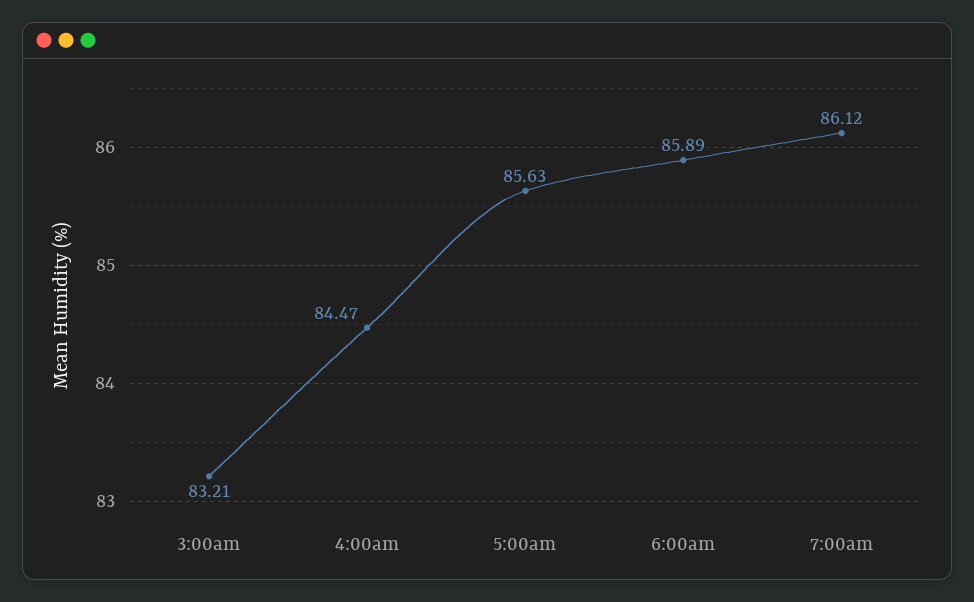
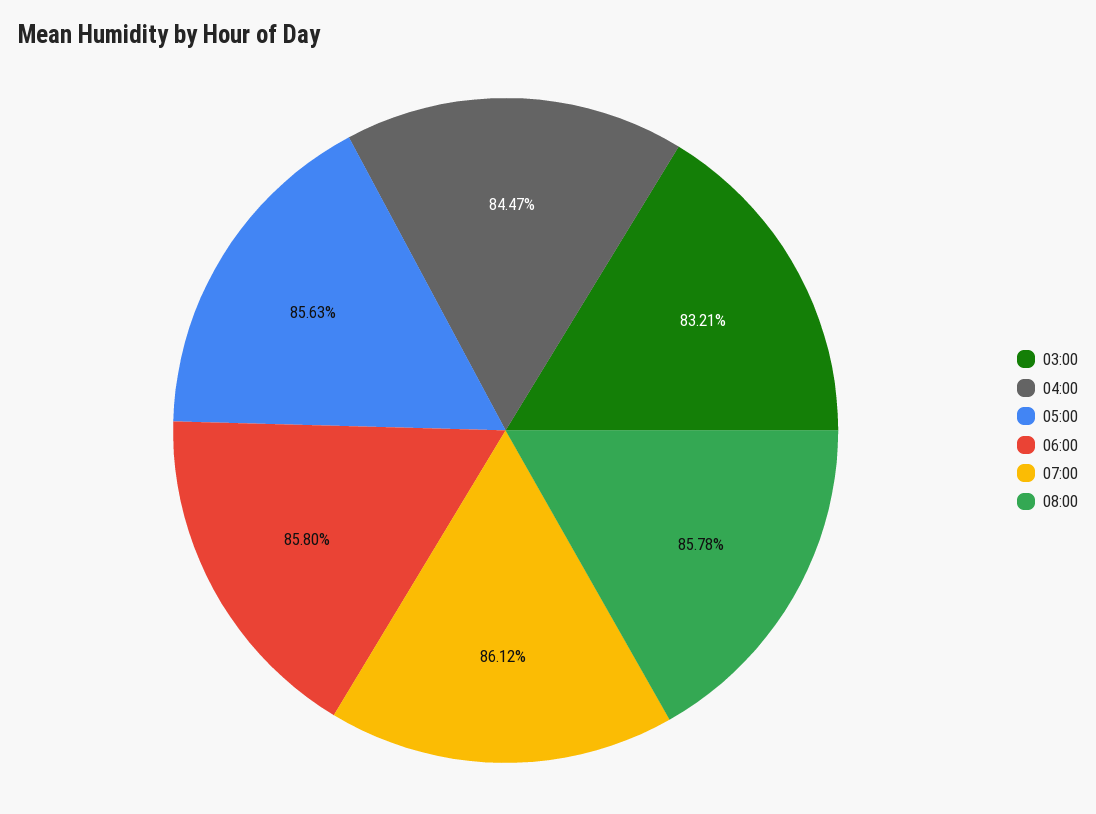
6:00am: 85.89 -> 85.8
08:00: none -> 85.78

